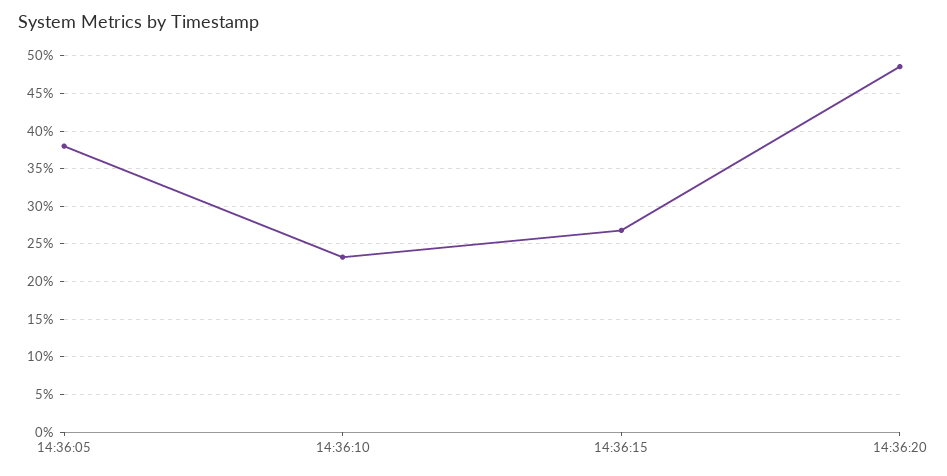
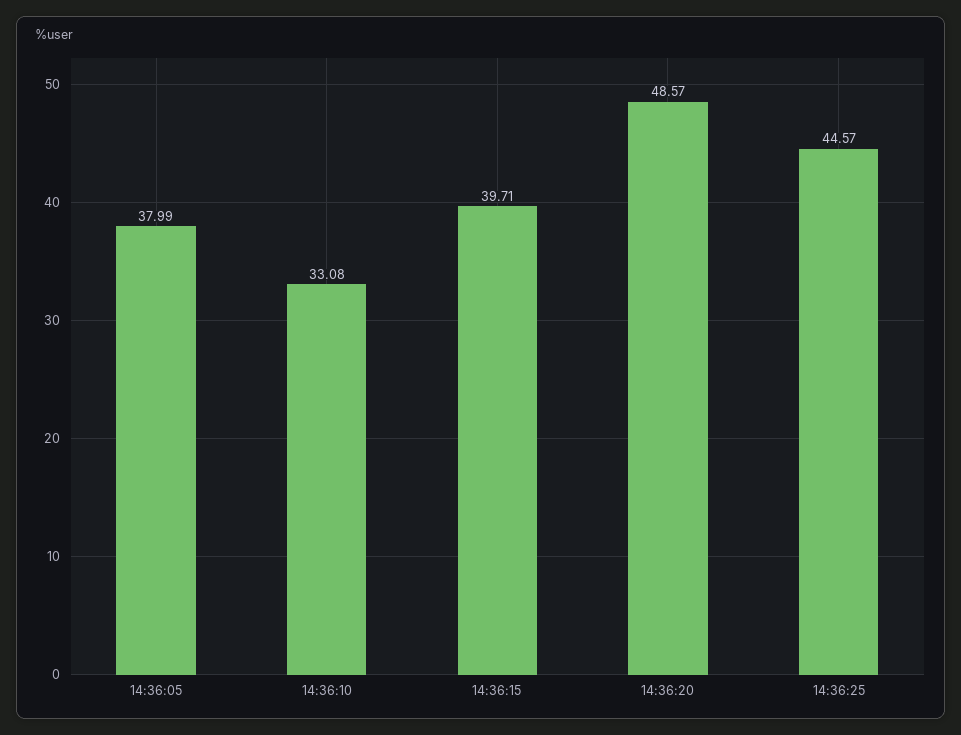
14:36:10: 23 -> 33.08
14:36:15: 27 -> 39.71
14:36:25: none -> 44.57

